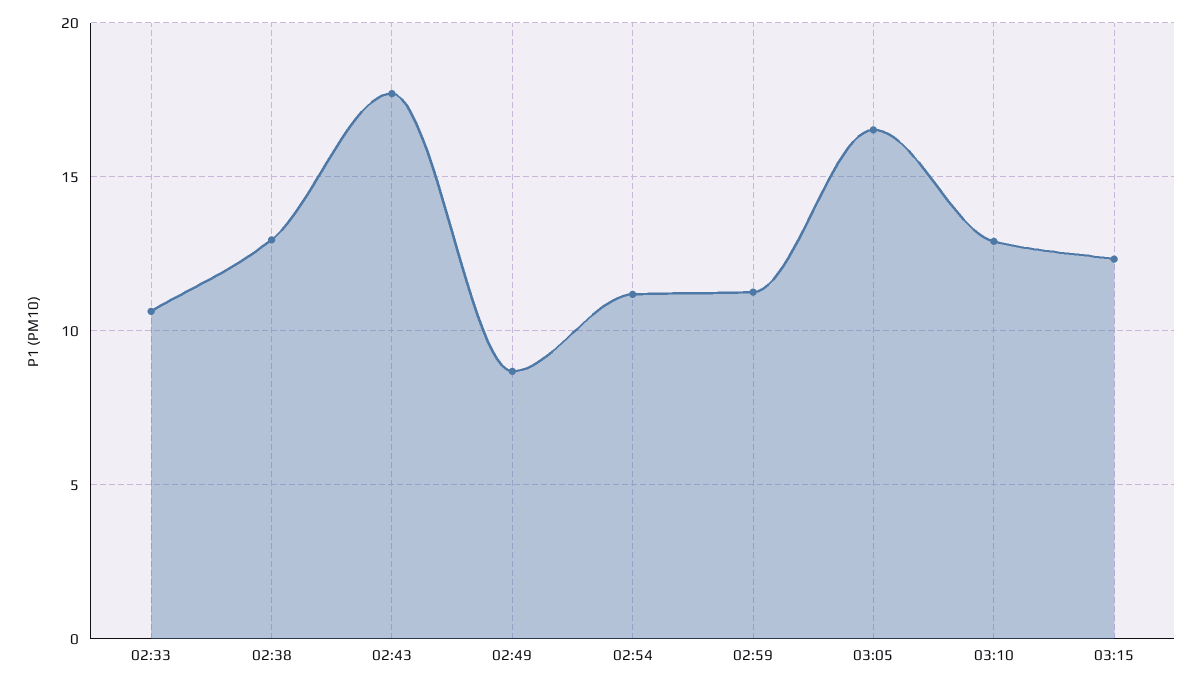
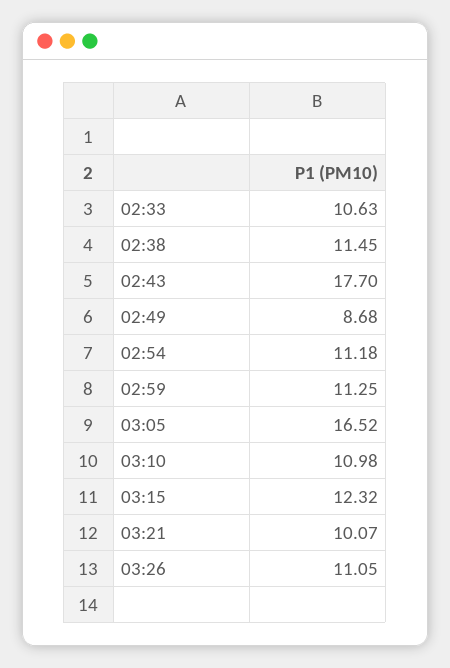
02:38: 13 -> 11.45
03:10: 13 -> 10.98
03:21: none -> 10.07
03:26: none -> 11.05

